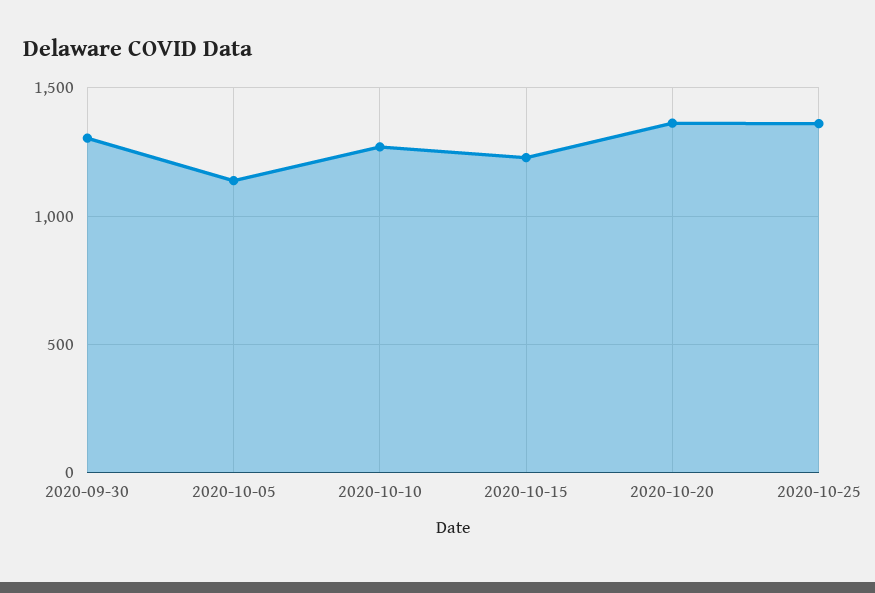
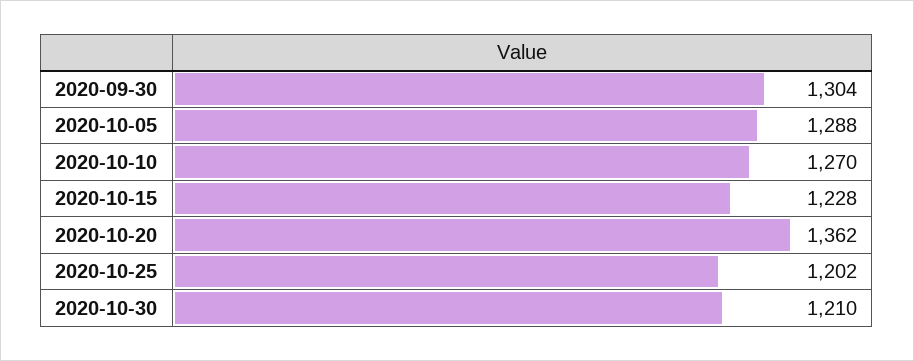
2020-10-05: 1150 -> 1288
2020-10-25: 1350 -> 1202
2020-10-30: none -> 1210

